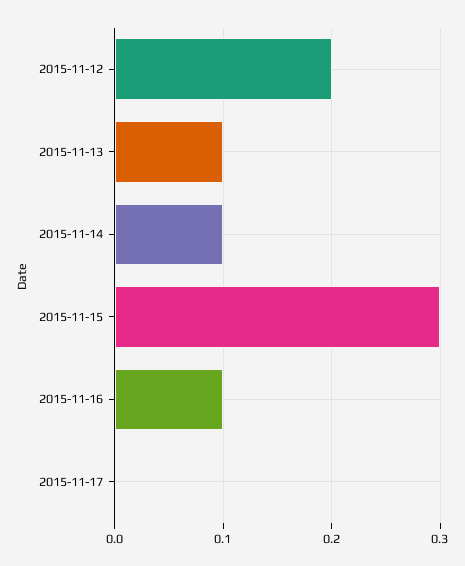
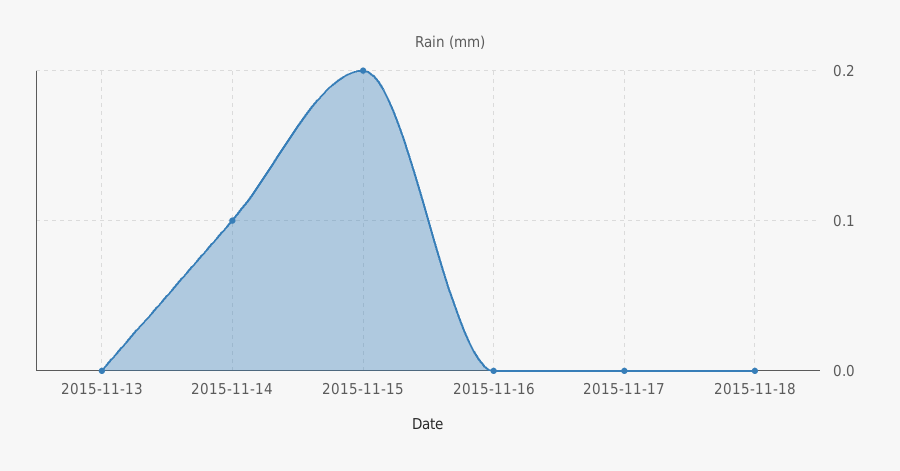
2015-11-12: 0.2 -> none
2015-11-13: 0.1 -> 0
2015-11-15: 0.3 -> 0.2
2015-11-16: 0.1 -> 0
2015-11-18: none -> 0

